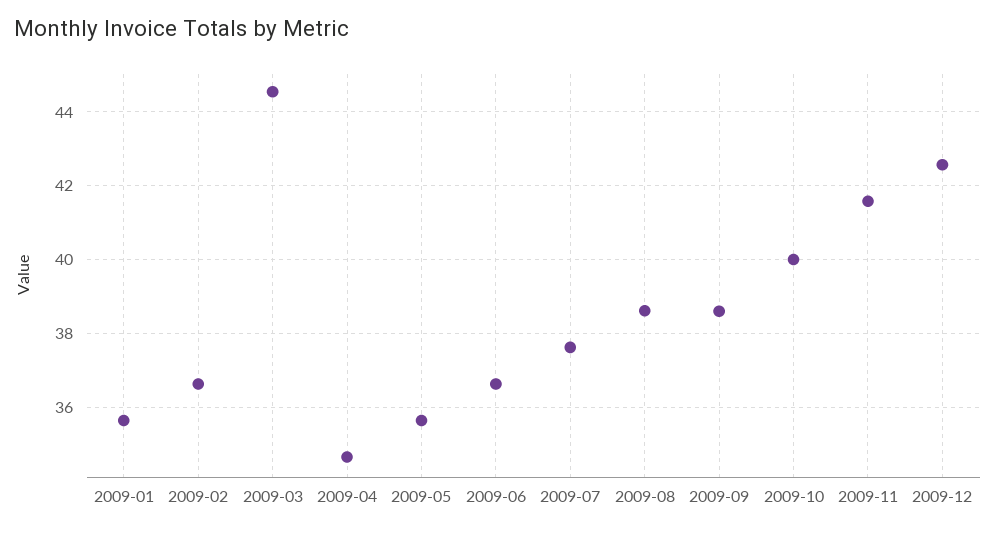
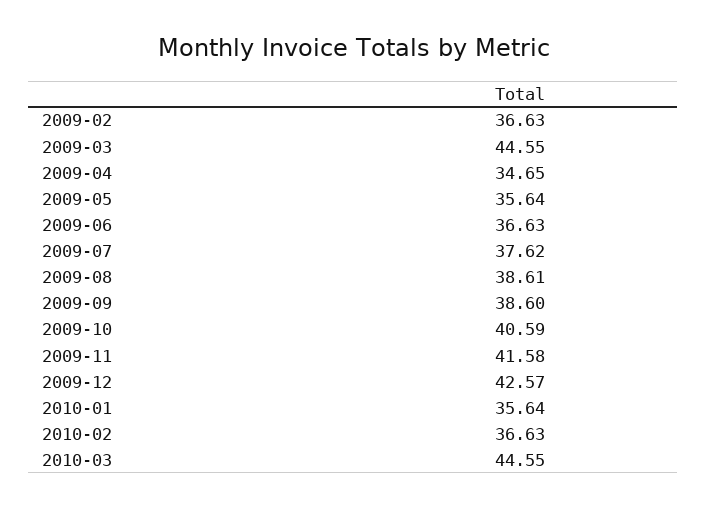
2009-01: 35.6 -> none
2009-10: 40 -> 40.59
2010-01: none -> 35.64
2010-02: none -> 36.63
2010-03: none -> 44.55

